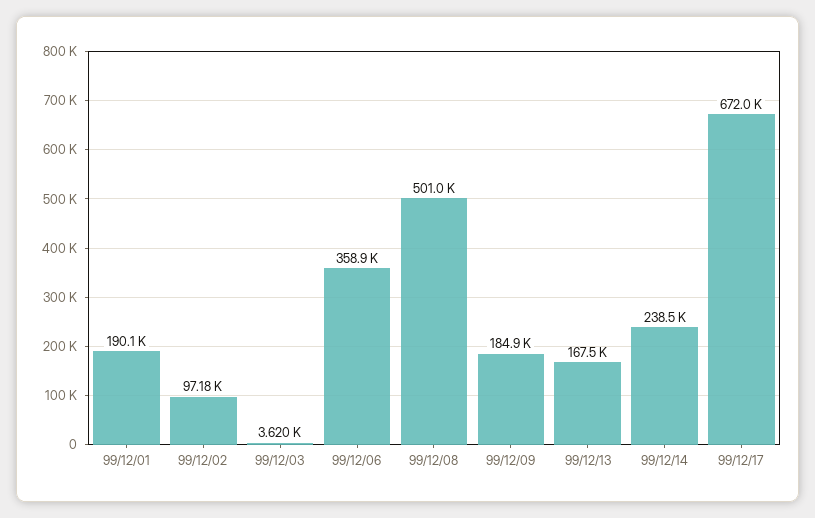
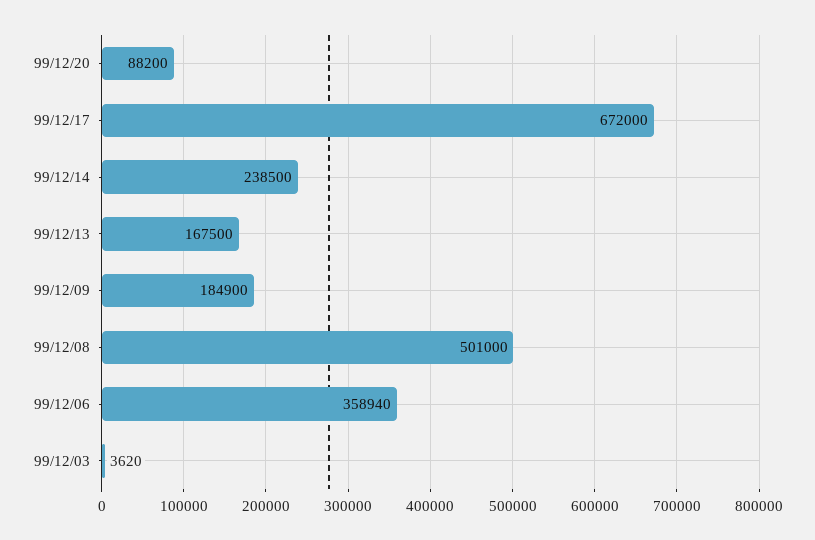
99/12/01: 190100 -> none
99/12/02: 97180 -> none
99/12/20: none -> 88200

